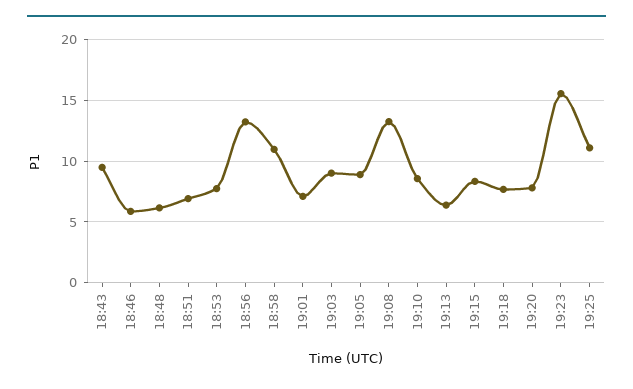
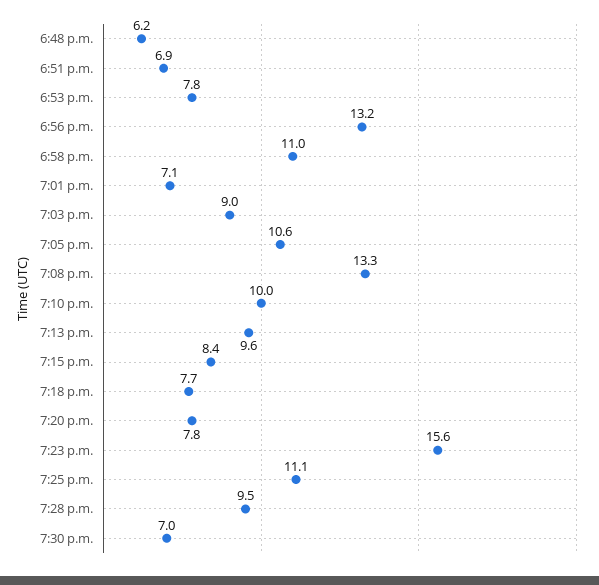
18:43: 9.5 -> none
18:46: 6 -> none
19:05: 9 -> 10.6
19:10: 8.5 -> 10
19:13: 6.5 -> 9.6
7:28 p.m.: none -> 9.5
7:30 p.m.: none -> 7

